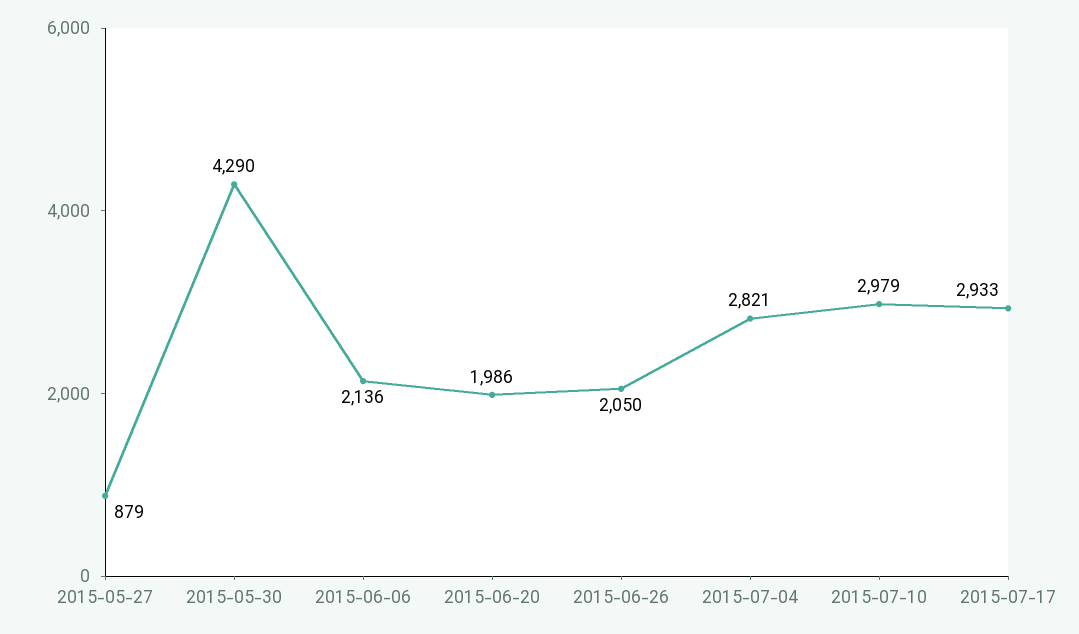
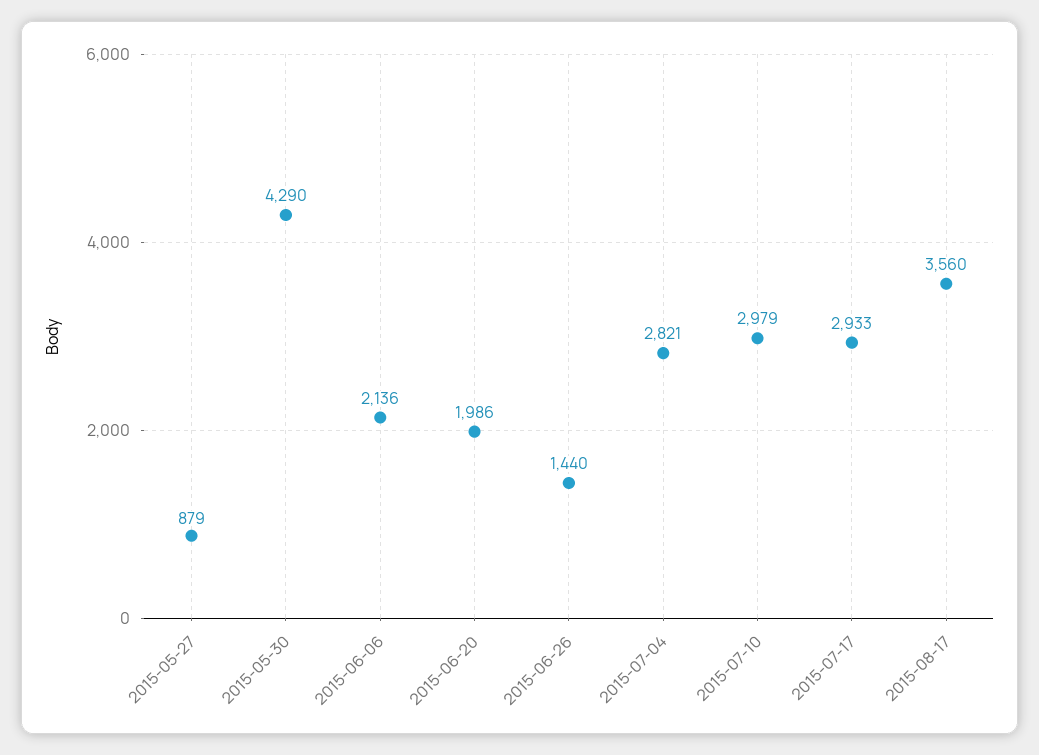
2015-06-26: 2050 -> 1440
2015-08-17: none -> 3560

